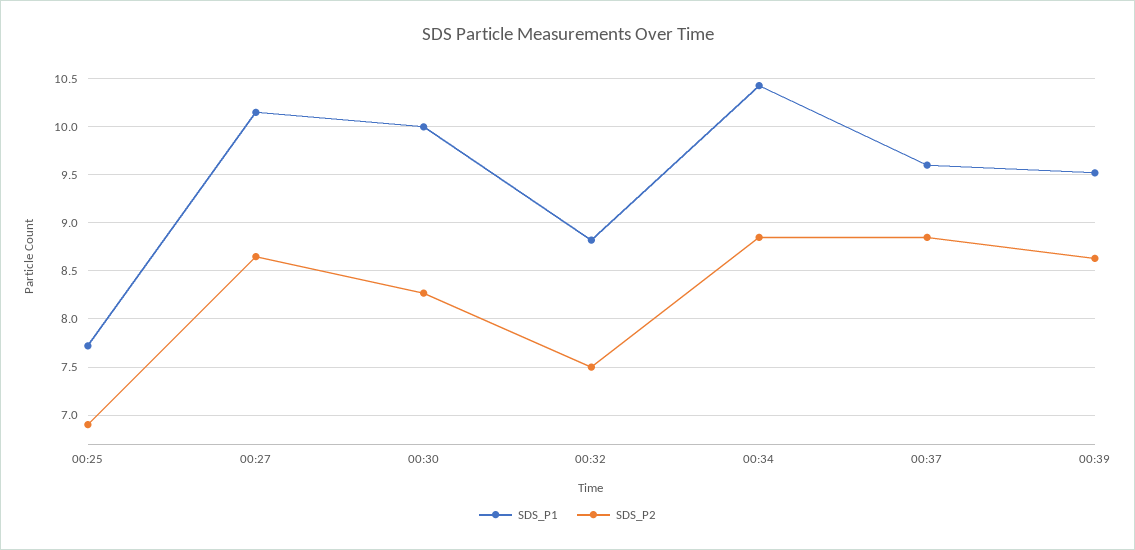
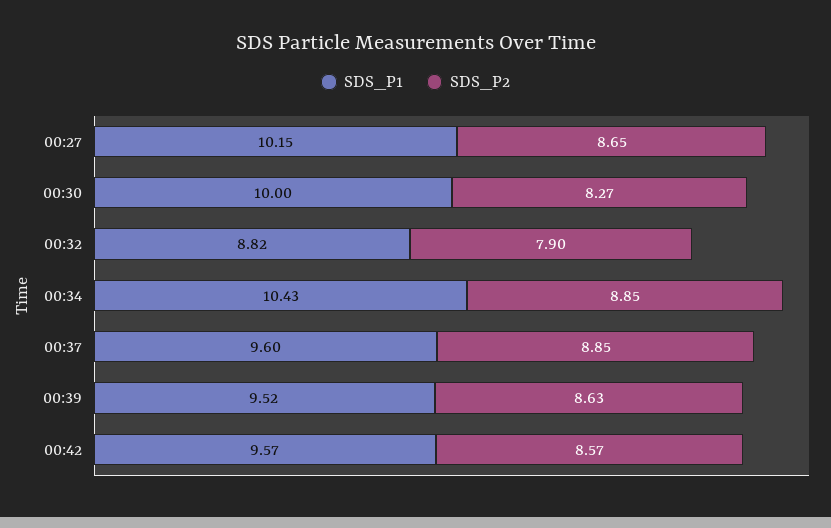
SDS_P1, 00:25: 7.7 -> none
SDS_P2, 00:25: 6.9 -> none
SDS_P2, 00:32: 7.5 -> 7.9
SDS_P1, 00:42: none -> 9.57
SDS_P2, 00:42: none -> 8.57

